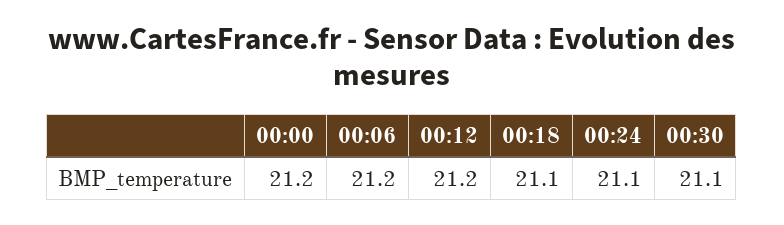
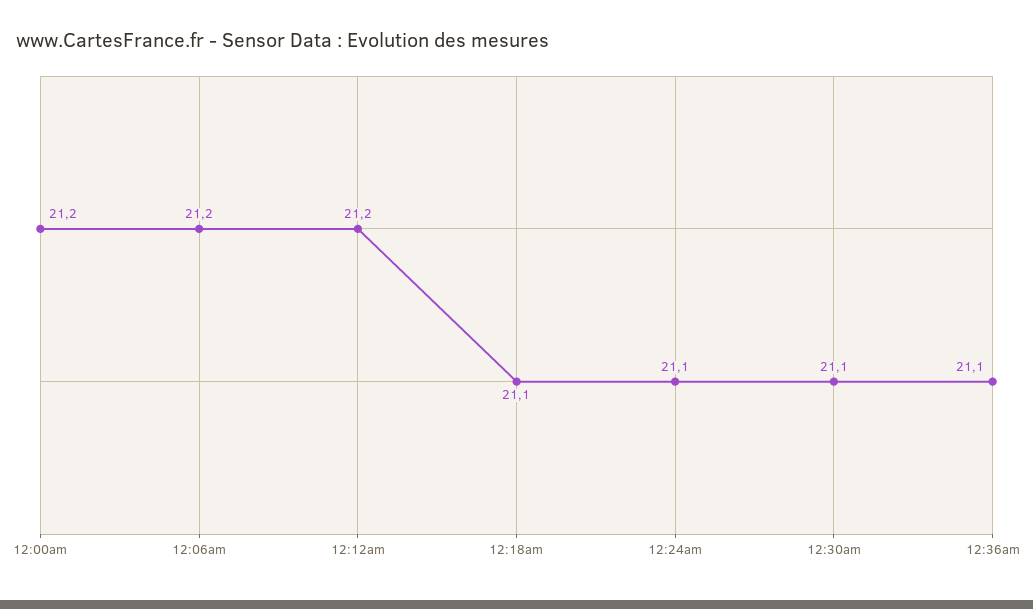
12:36am: none -> 21.1

